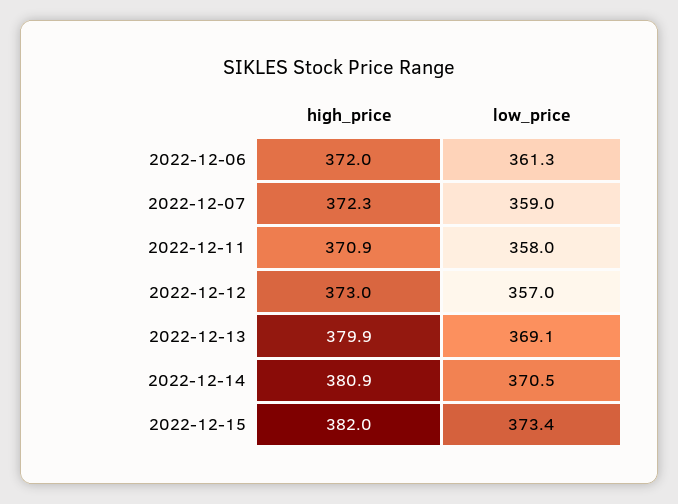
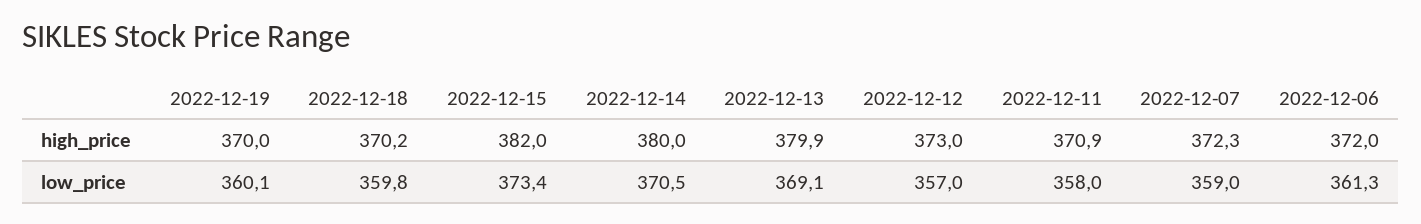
high_price, 2022-12-14: 380.9 -> 380
high_price, 2022-12-19: none -> 370
high_price, 2022-12-18: none -> 370.2
low_price, 2022-12-19: none -> 360.1
low_price, 2022-12-18: none -> 359.8

